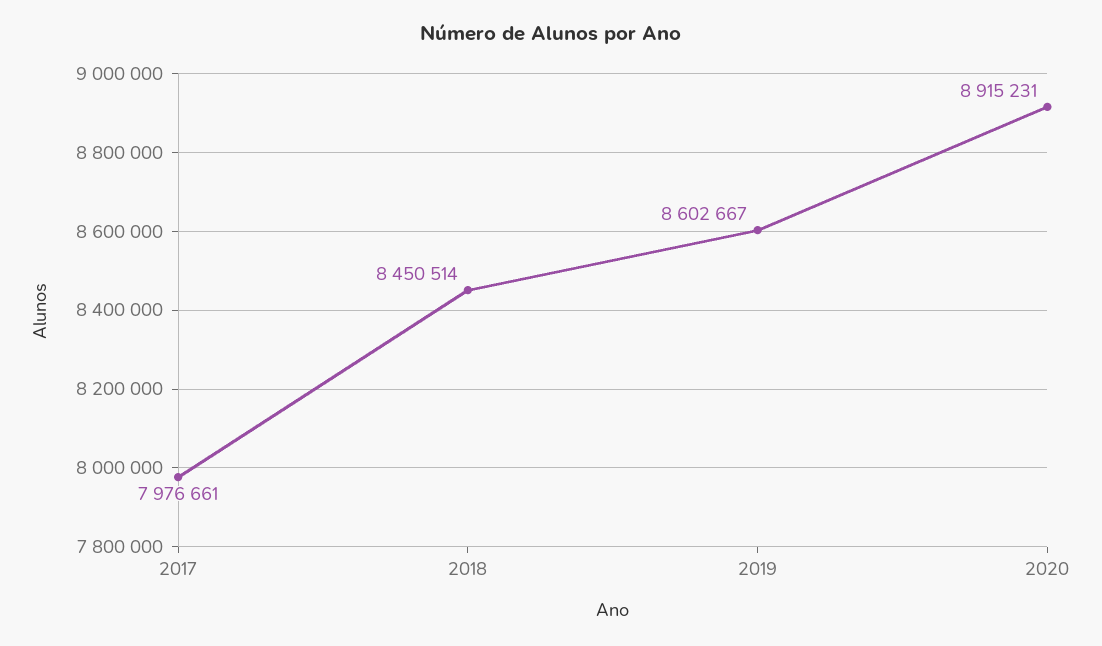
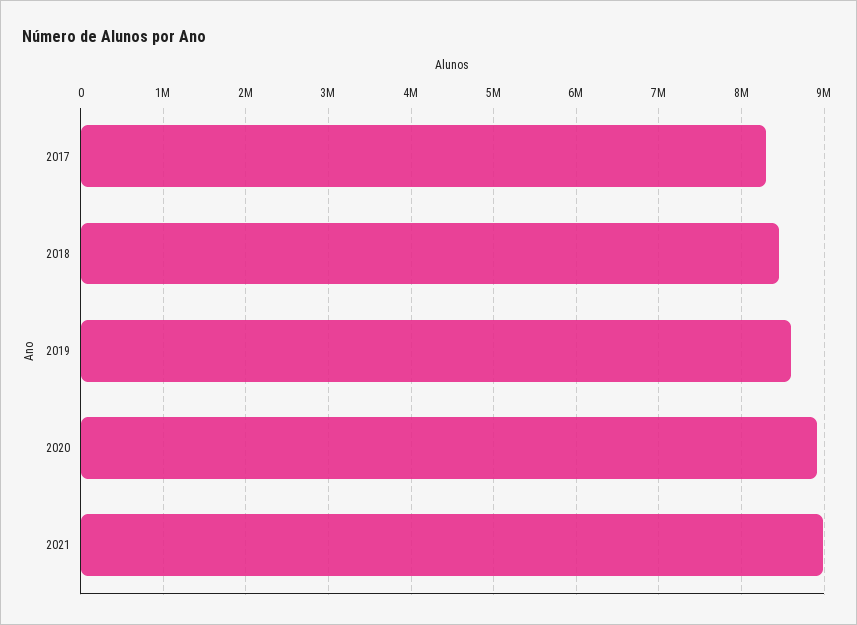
2017: 7976661 -> 8300000
2021: none -> 9000000

